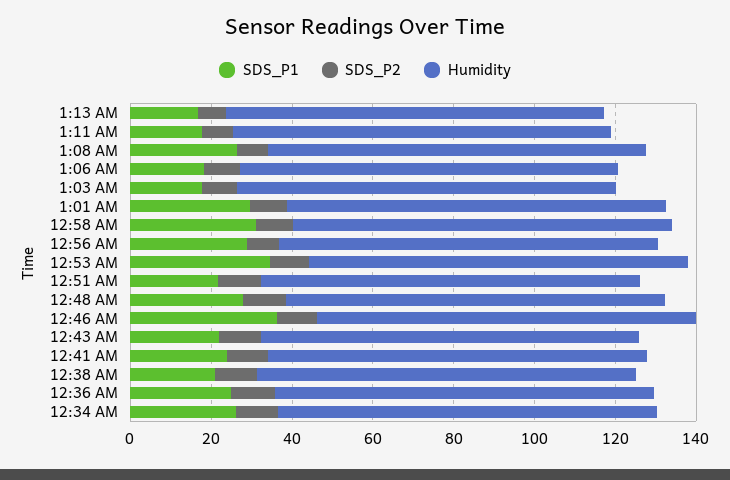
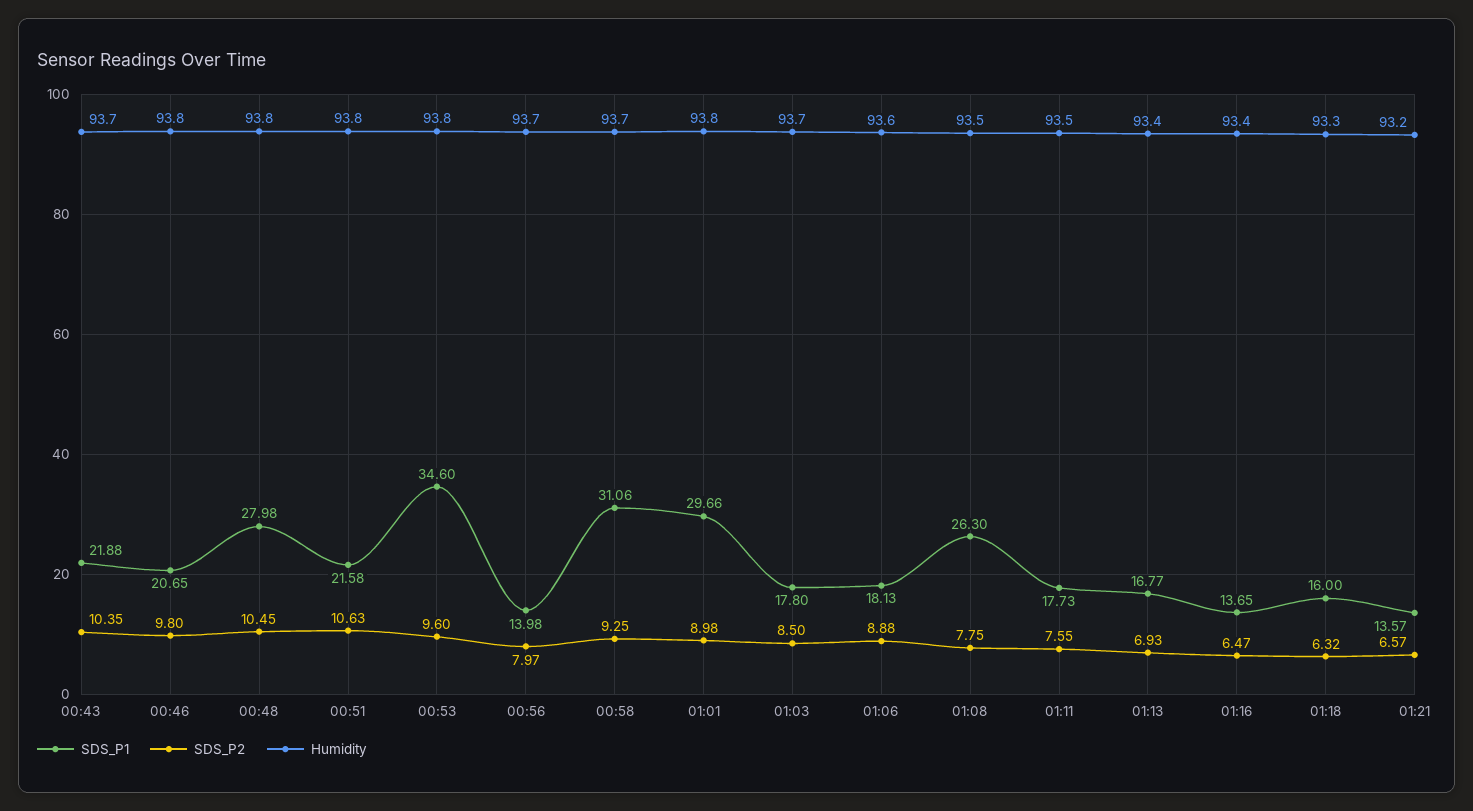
SDS_P1, 12:56 AM: 30 -> 13.98
SDS_P1, 12:46 AM: 35 -> 20.65
SDS_P1, 12:41 AM: 25 -> none
SDS_P2, 12:41 AM: 10 -> none
Humidity, 12:41 AM: 95 -> none
SDS_P1, 12:38 AM: 20 -> none
SDS_P2, 12:38 AM: 10 -> none
Humidity, 12:38 AM: 95 -> none
SDS_P1, 12:36 AM: 25 -> none
SDS_P2, 12:36 AM: 10 -> none
Humidity, 12:36 AM: 95 -> none
SDS_P1, 12:34 AM: 25 -> none
SDS_P2, 12:34 AM: 10 -> none
Humidity, 12:34 AM: 95 -> none
SDS_P1, 01:16: none -> 13.65
SDS_P2, 01:16: none -> 6.47
Humidity, 01:16: none -> 93.4
SDS_P1, 01:18: none -> 16
SDS_P2, 01:18: none -> 6.32
Humidity, 01:18: none -> 93.3
SDS_P1, 01:21: none -> 13.57
SDS_P2, 01:21: none -> 6.57
Humidity, 01:21: none -> 93.2

